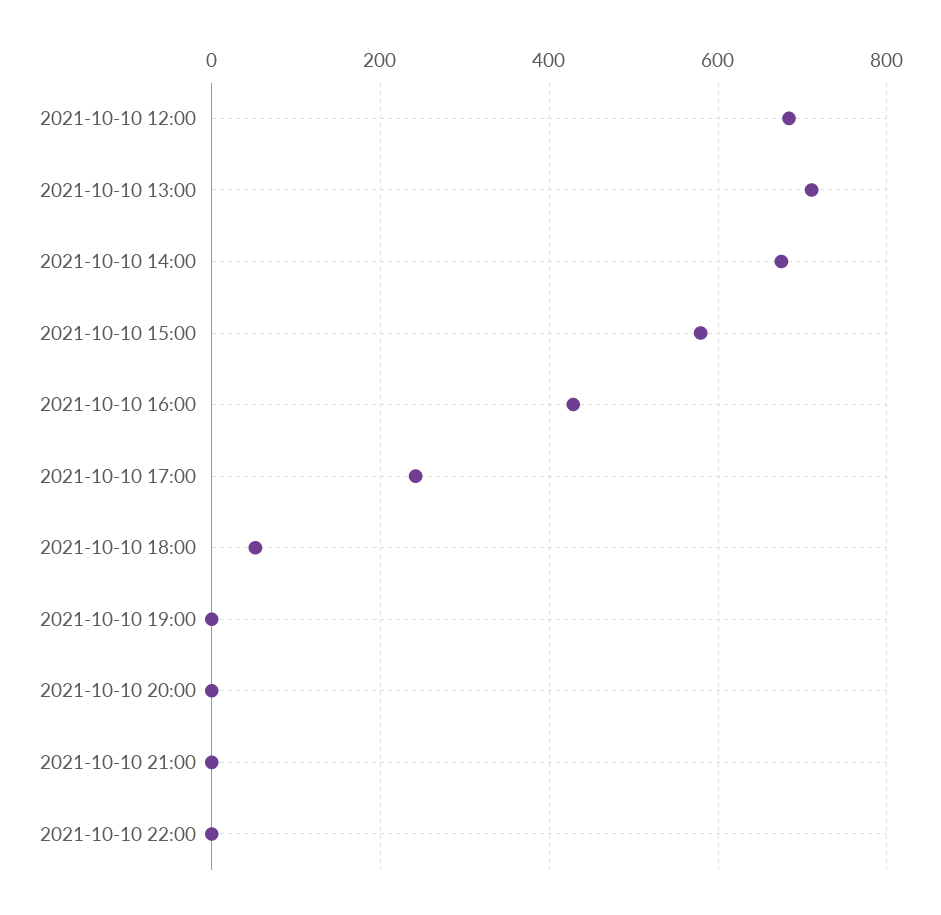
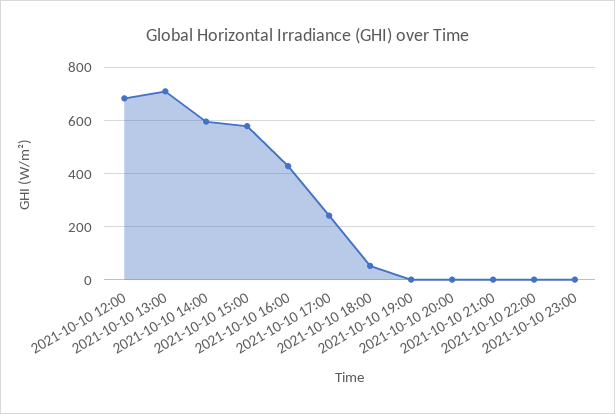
2021-10-10 14:00: 680 -> 600
2021-10-10 23:00: none -> 0

